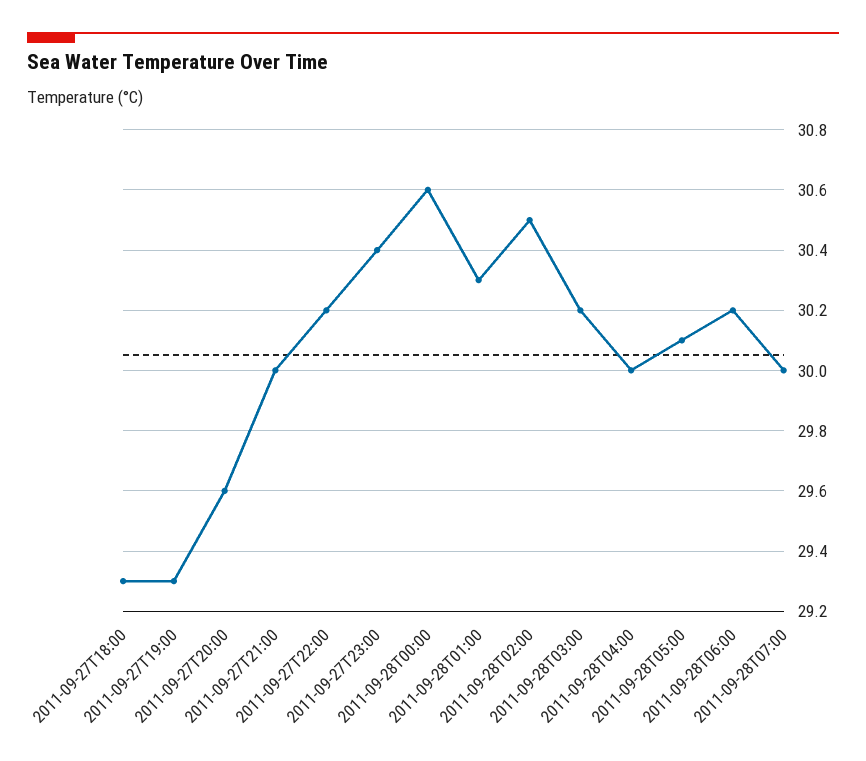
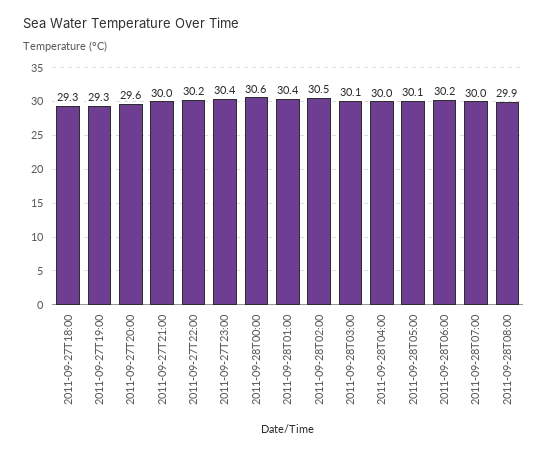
2011-09-28T01:00: 30.3 -> 30.4
2011-09-28T03:00: 30.2 -> 30.1
2011-09-28T08:00: none -> 29.9

